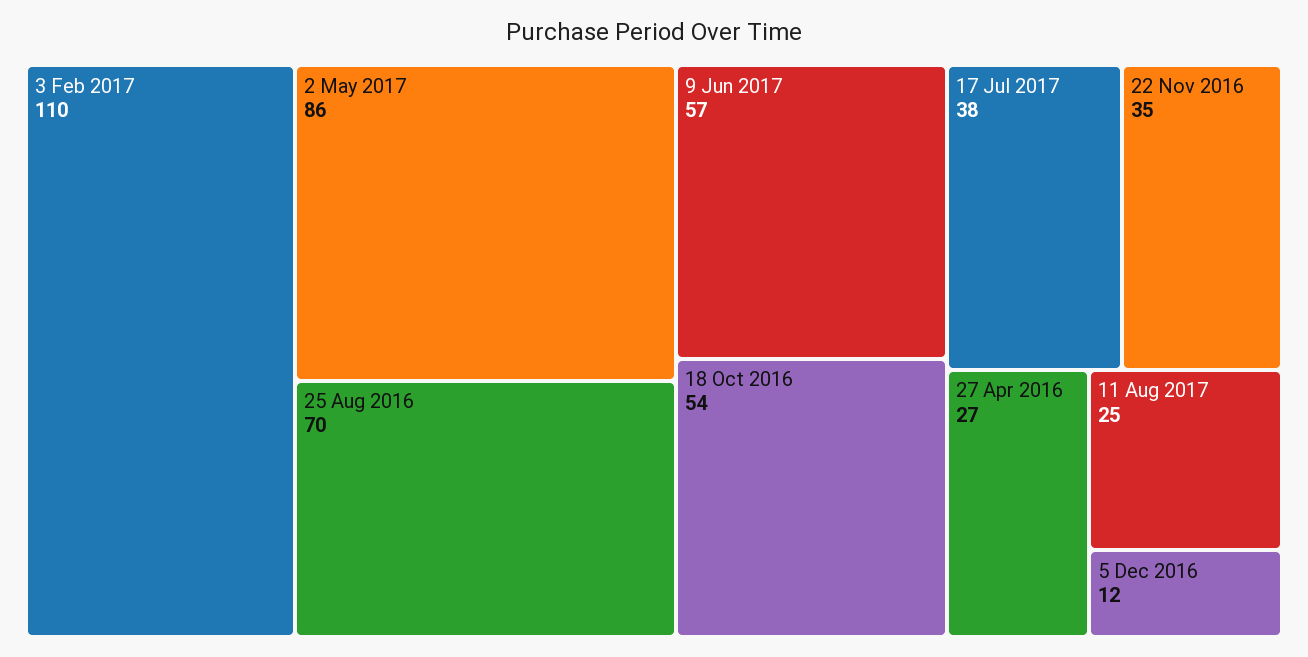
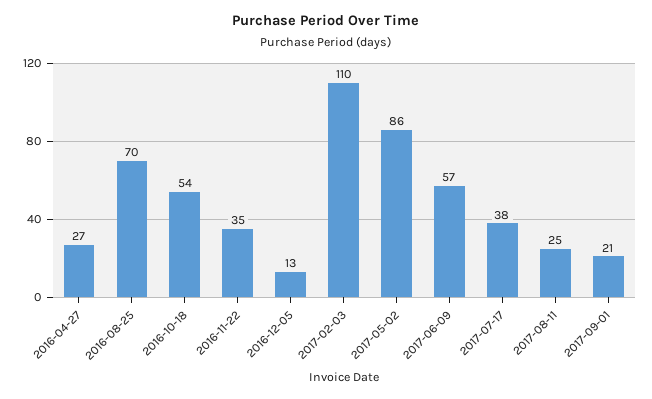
5 Dec 2016: 12 -> 13
2017-09-01: none -> 21

